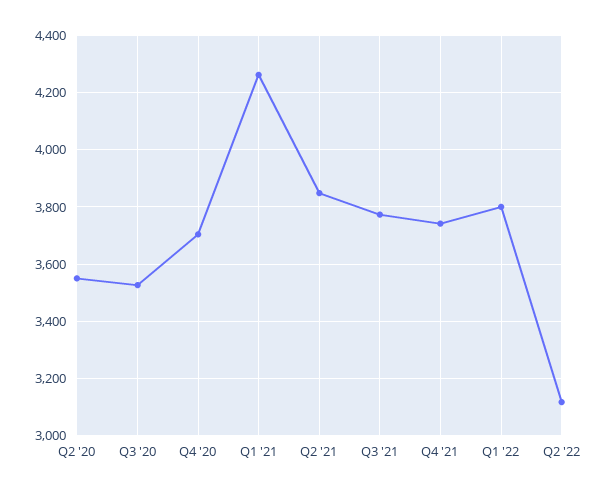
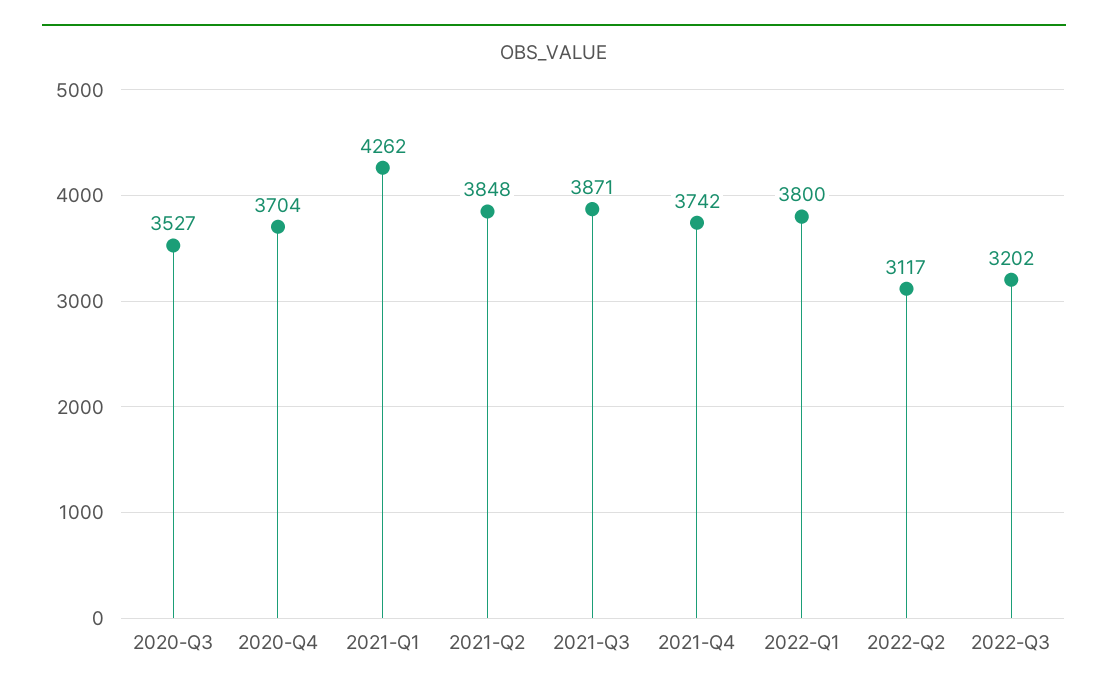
Q2 '20: 3550 -> none
Q3 '21: 3775 -> 3871
2022-Q3: none -> 3202

